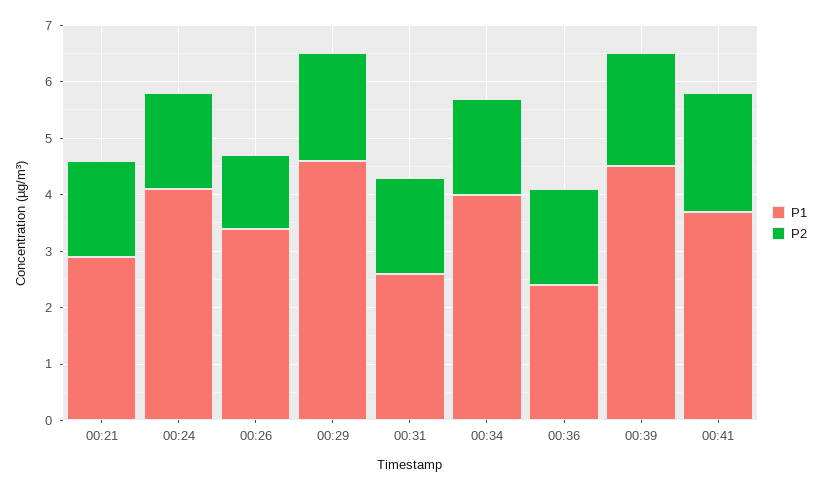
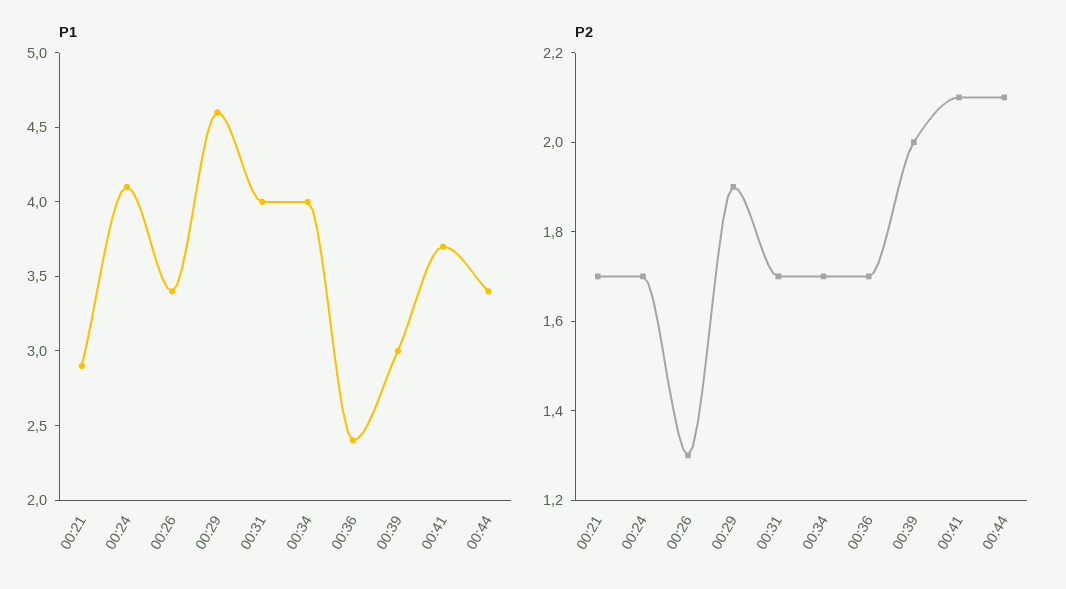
P1, 00:31: 2.5 -> 4
P1, 00:39: 4.5 -> 3
P1, 00:44: none -> 3.4
P2, 00:44: none -> 2.1

